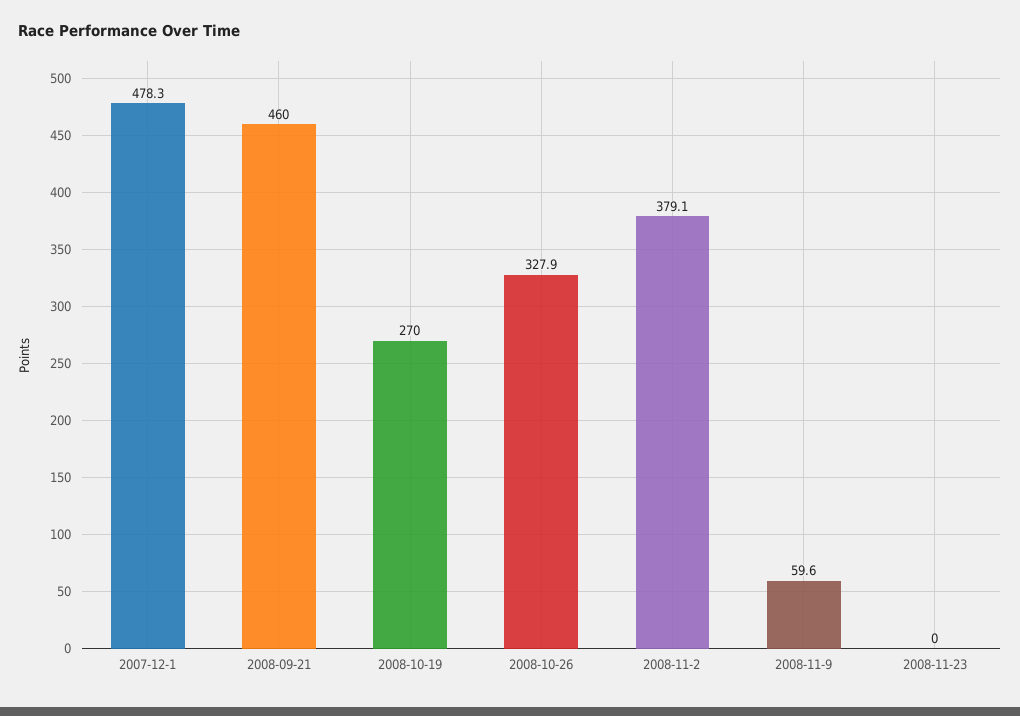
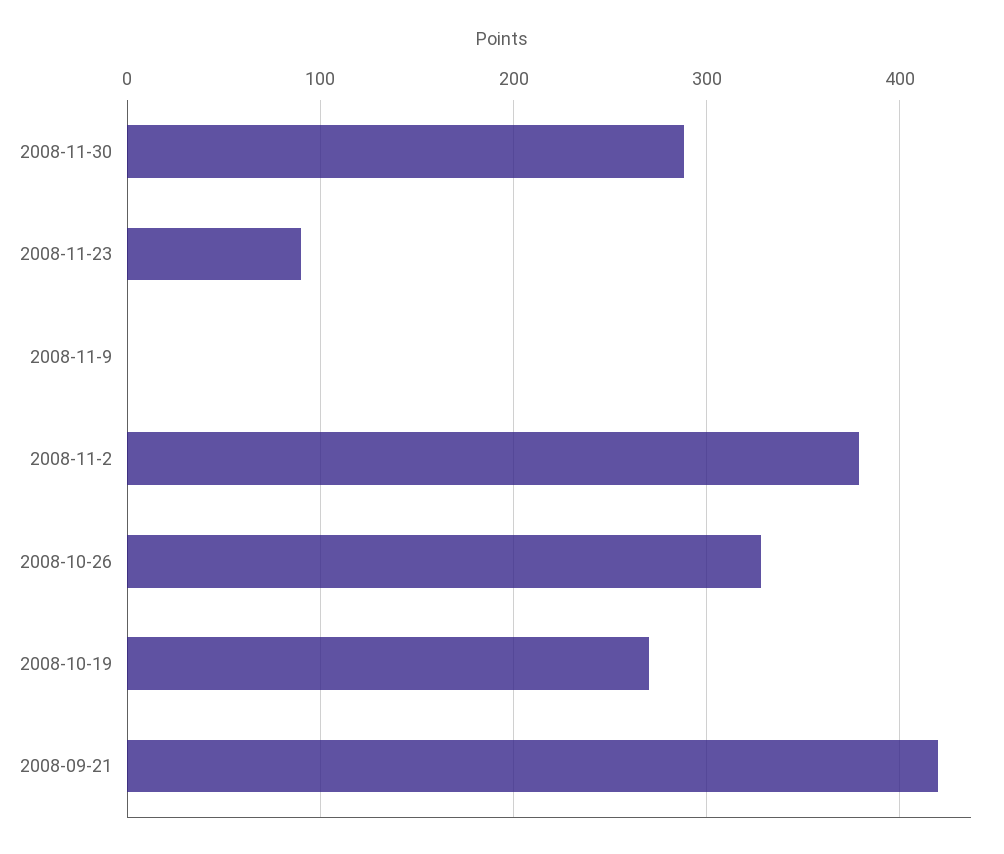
2007-12-1: 478.3 -> none
2008-09-21: 460 -> 420
2008-11-9: 59.6 -> 0
2008-11-23: 0 -> 90
2008-11-30: none -> 290

